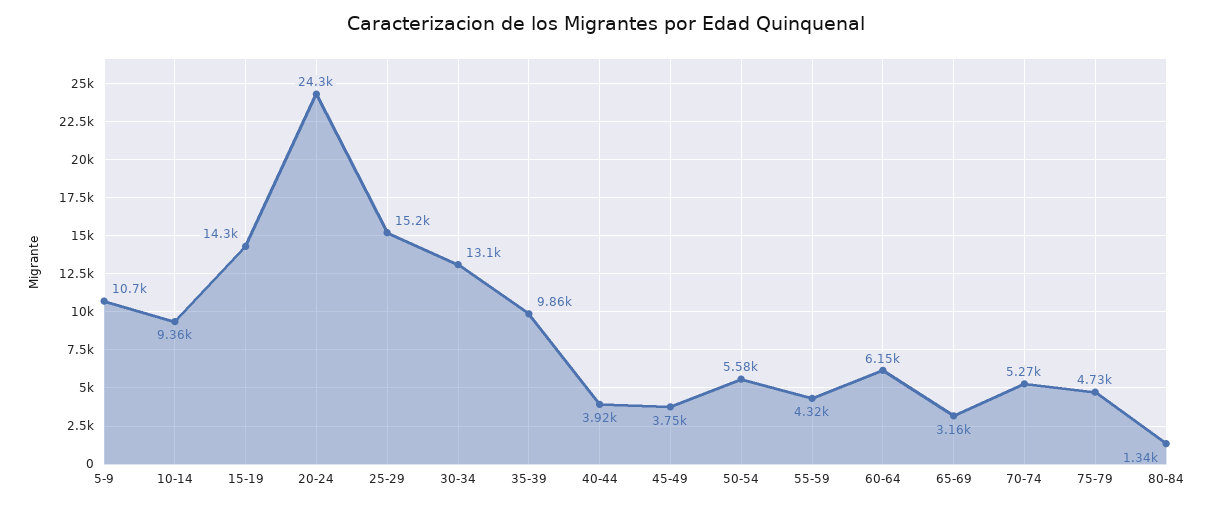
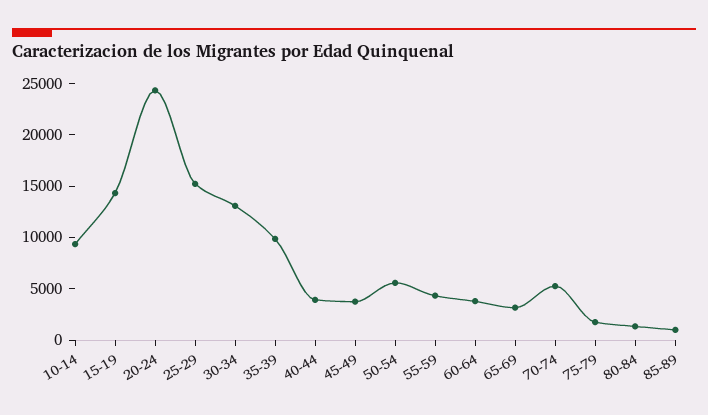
5-9: 10700 -> none
60-64: 6150 -> 4000
75-79: 4730 -> 2000
85-89: none -> 1000

